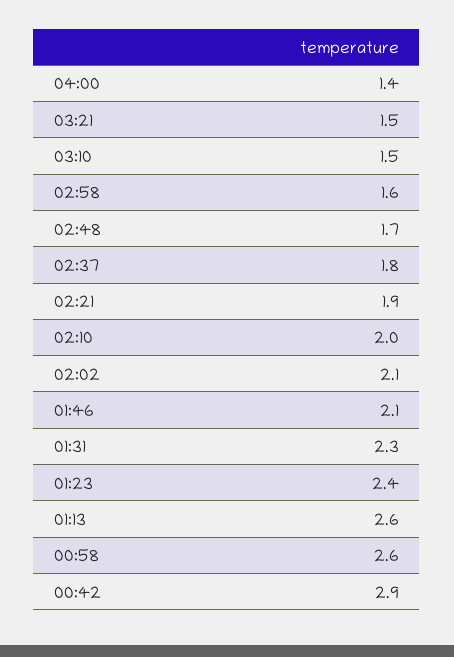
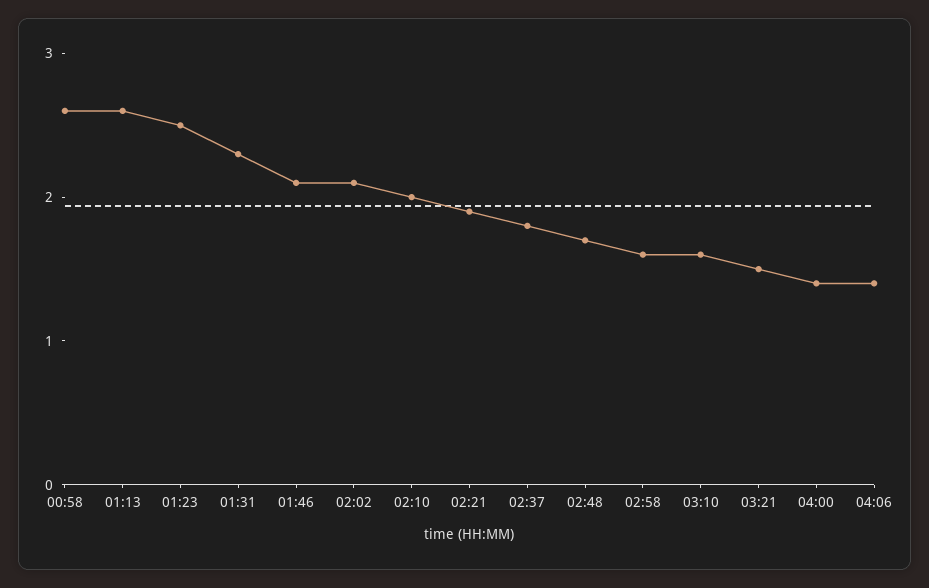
03:10: 1.5 -> 1.6
01:23: 2.4 -> 2.5
00:42: 2.9 -> none
04:06: none -> 1.4

